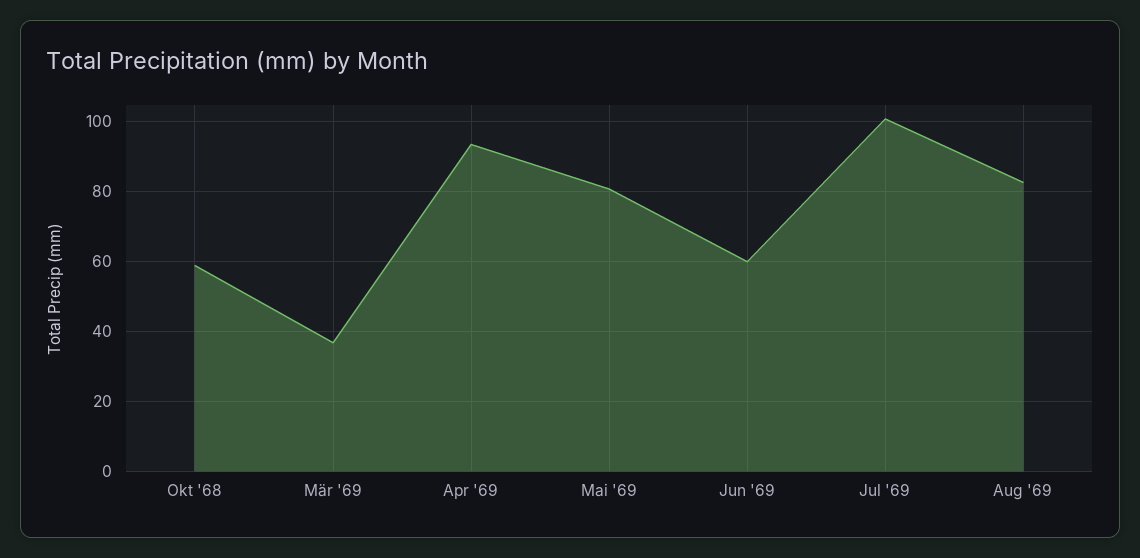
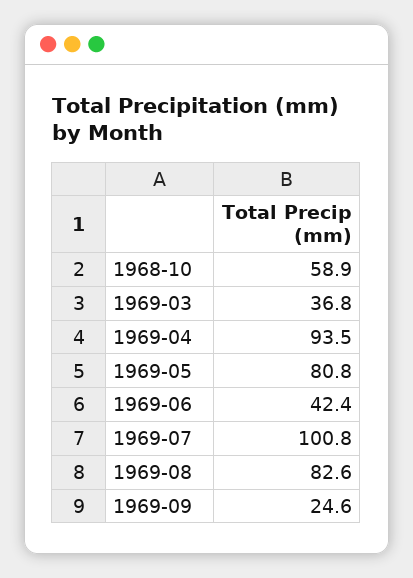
Jun '69: 60 -> 42.4
1969-09: none -> 24.6

